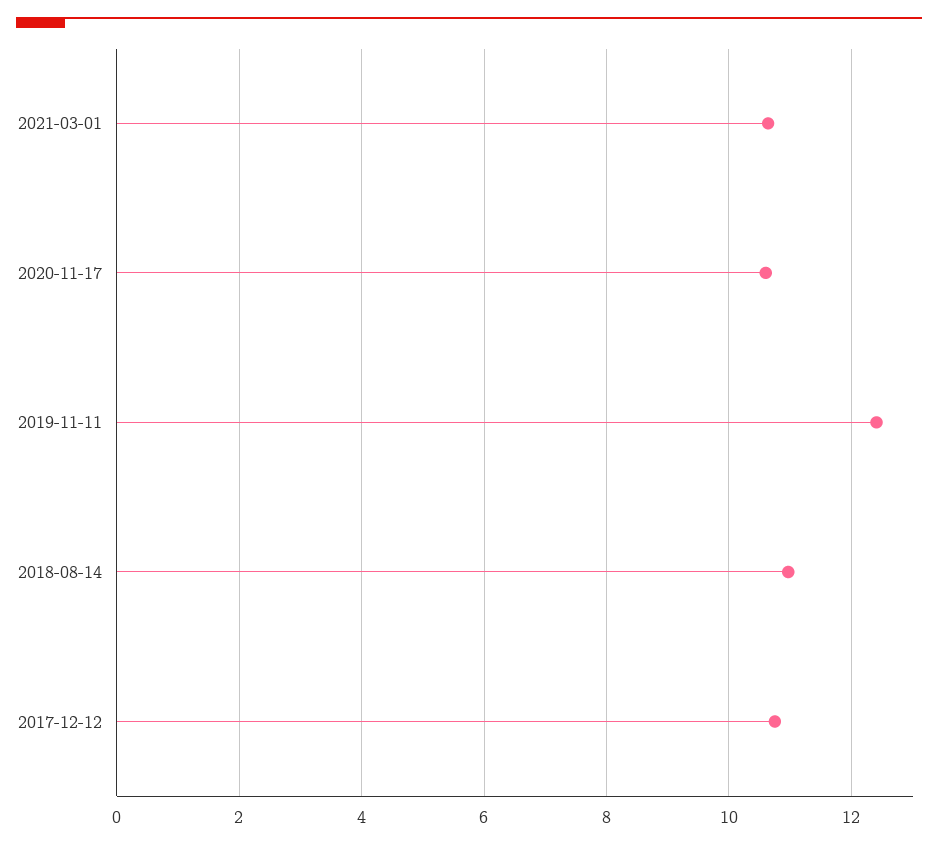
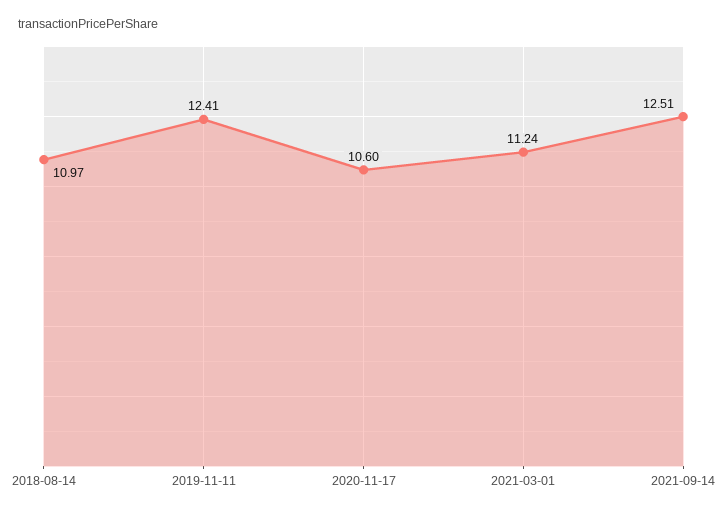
2021-03-01: 10.6 -> 11.24
2017-12-12: 10.8 -> none
2021-09-14: none -> 12.51

